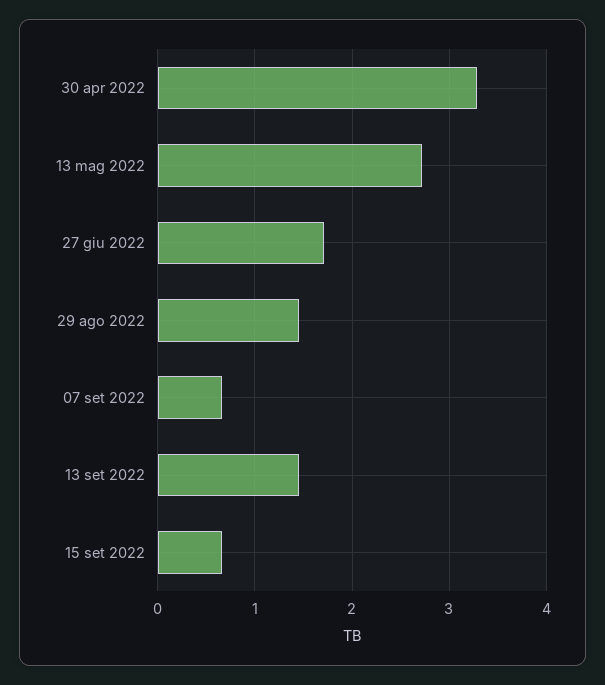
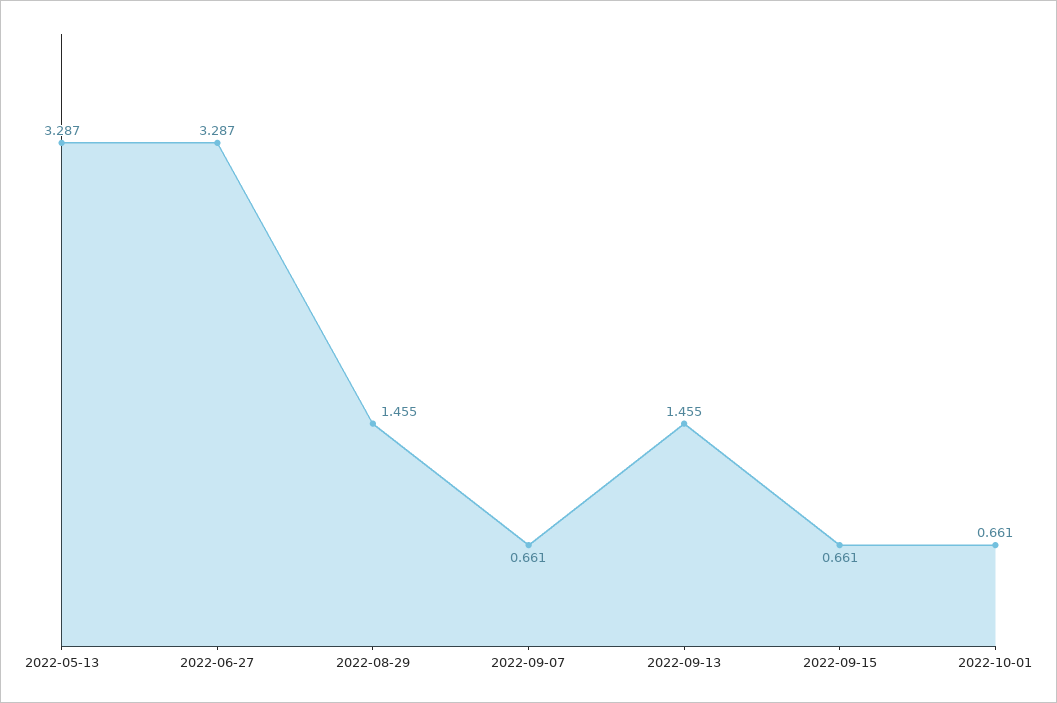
30 apr 2022: 3.3 -> none
13 mag 2022: 2.7 -> 3.287
27 giu 2022: 1.7 -> 3.287
2022-10-01: none -> 0.661

